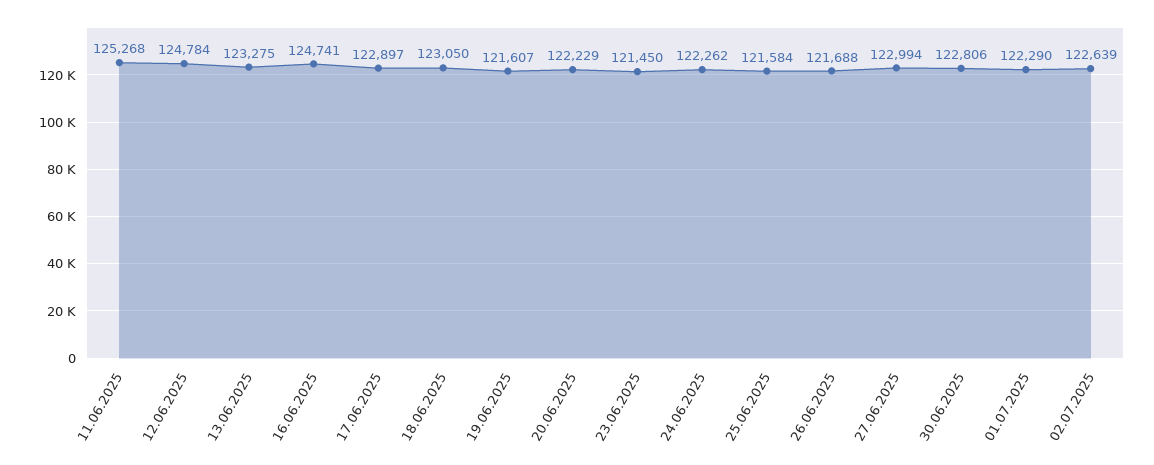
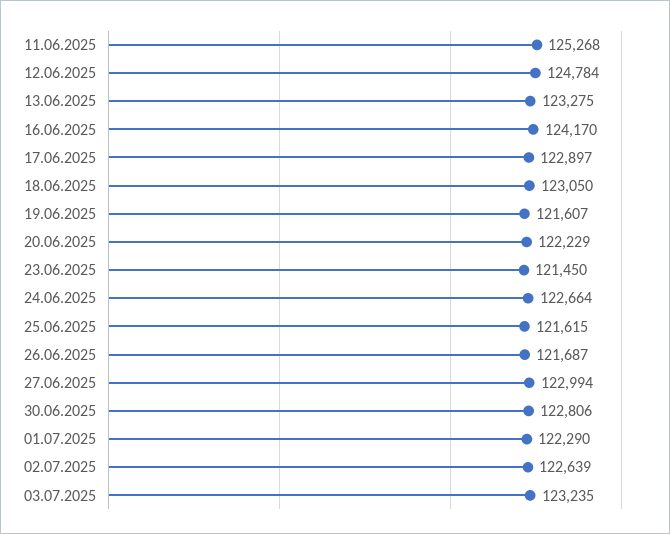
16.06.2025: 124741 -> 124170
24.06.2025: 122262 -> 122664
25.06.2025: 121584 -> 121615
26.06.2025: 121688 -> 121687
03.07.2025: none -> 123235

